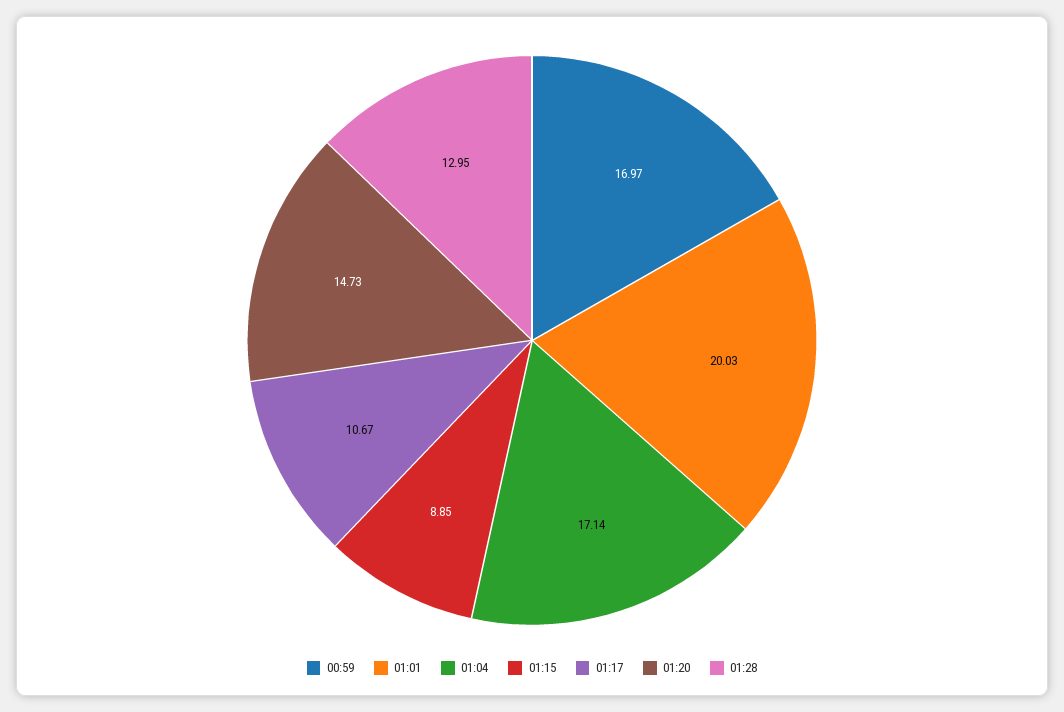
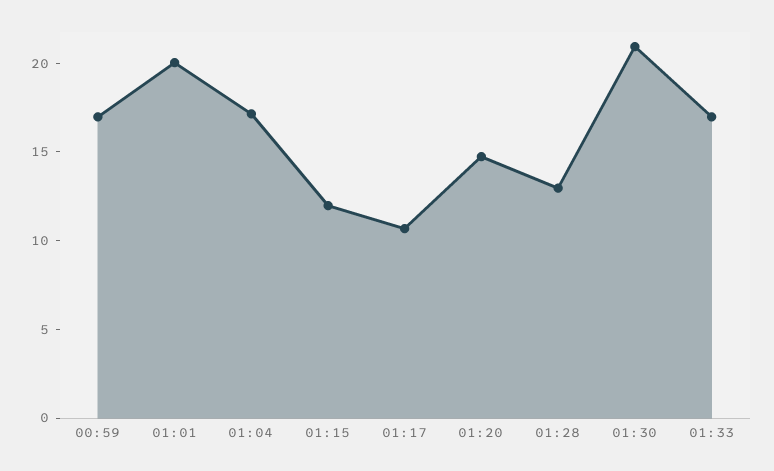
01:15: 8.85 -> 12
01:30: none -> 21
01:33: none -> 17

